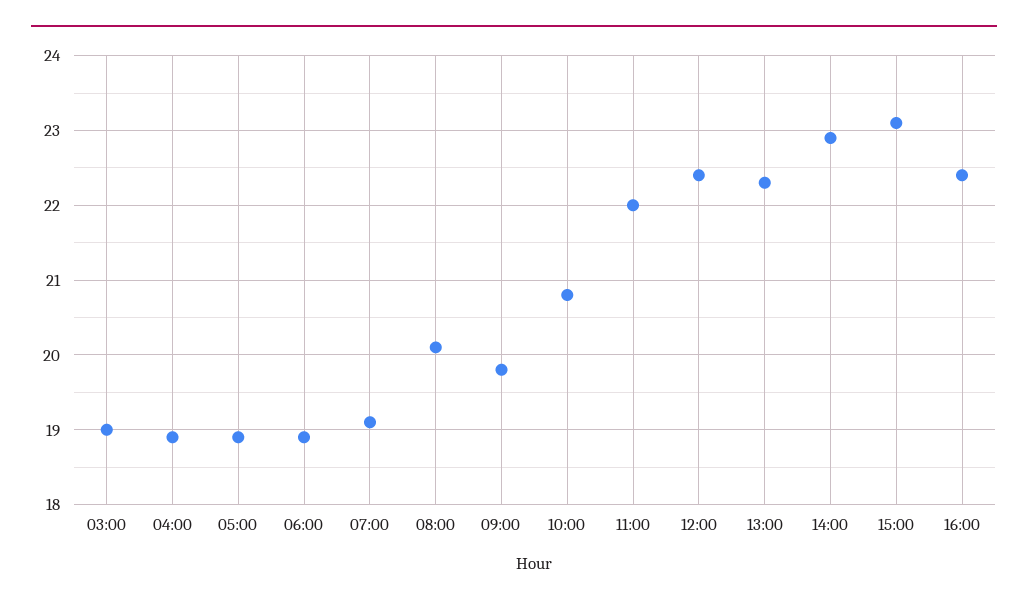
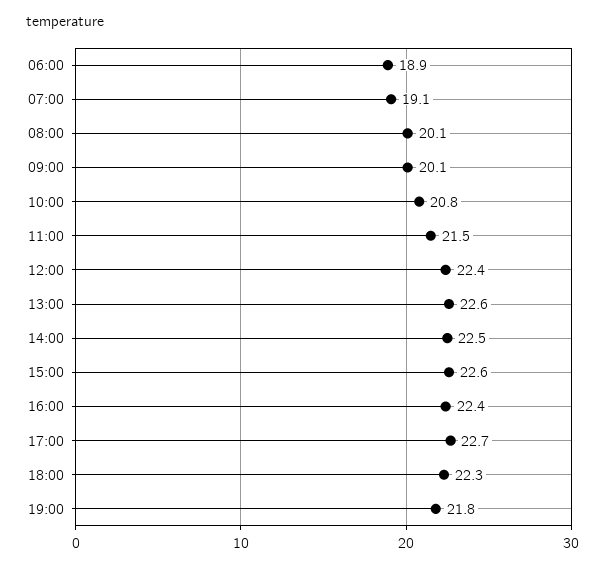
03:00: 19 -> none
04:00: 18.9 -> none
05:00: 18.9 -> none
09:00: 19.8 -> 20.1
11:00: 22 -> 21.5
13:00: 22.3 -> 22.6
14:00: 22.9 -> 22.5
15:00: 23.1 -> 22.6
17:00: none -> 22.7
18:00: none -> 22.3
19:00: none -> 21.8

